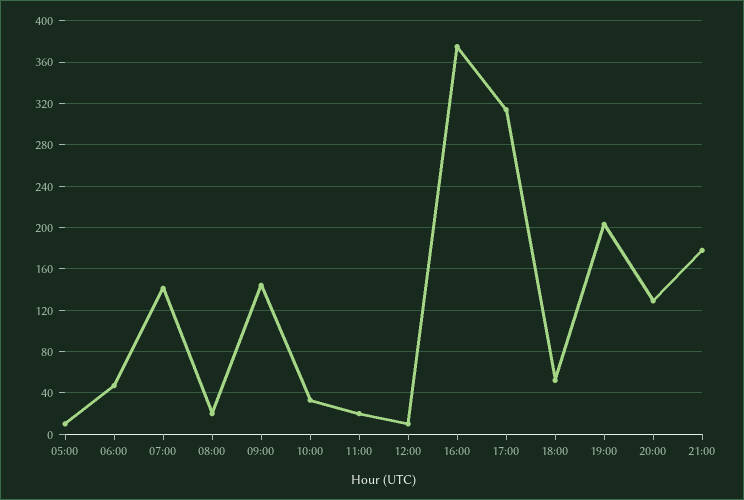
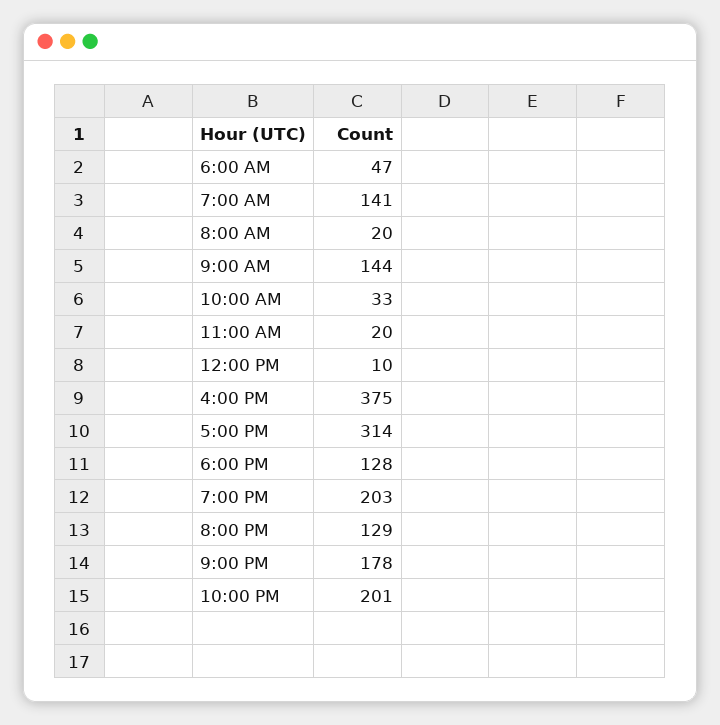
05:00: 10 -> none
18:00: 50 -> 128
10:00 PM: none -> 201

